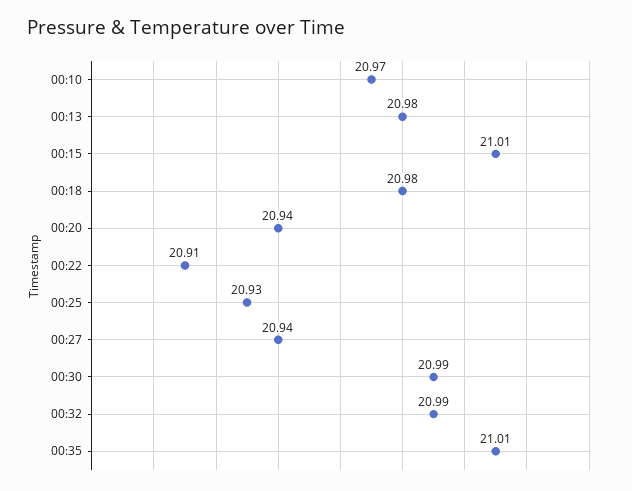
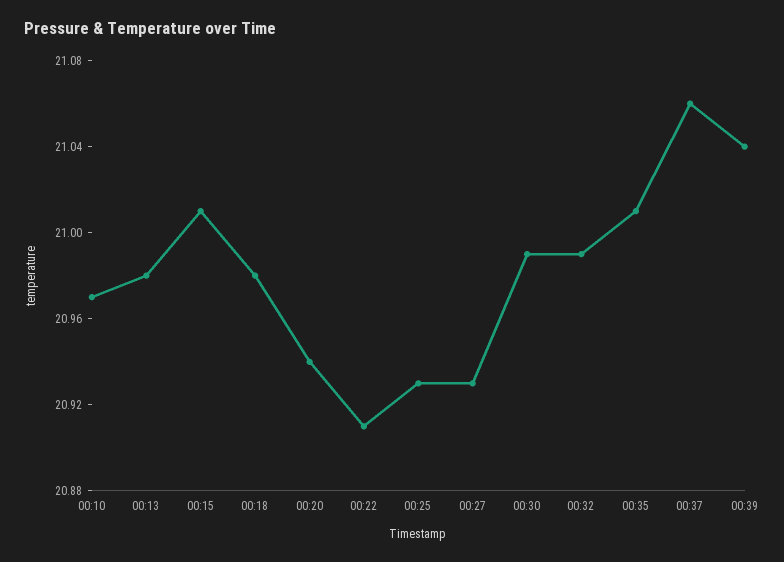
00:27: 20.94 -> 20.93
00:37: none -> 21.06
00:39: none -> 21.04

